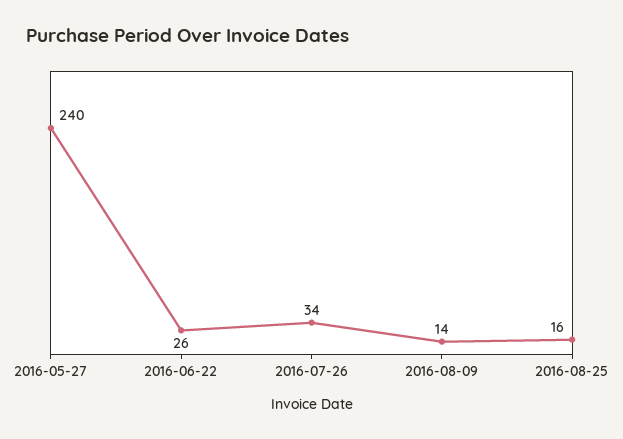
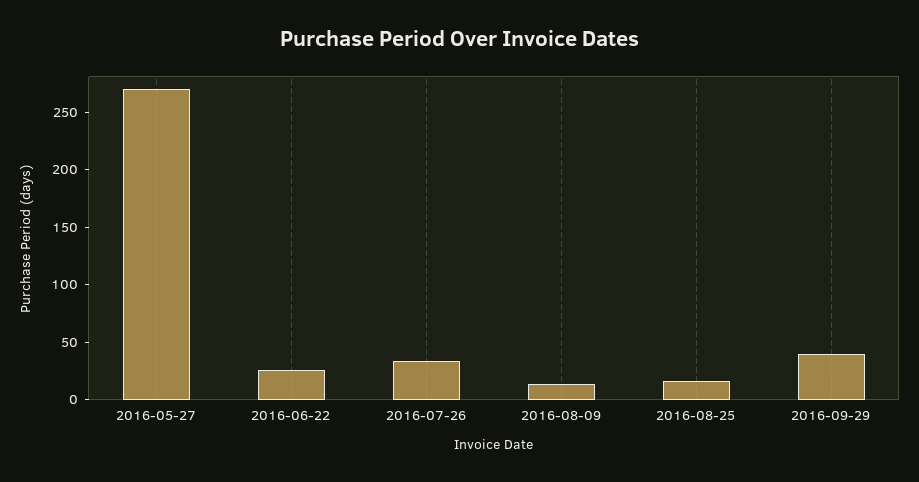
2016-05-27: 240 -> 270
2016-09-29: none -> 40

